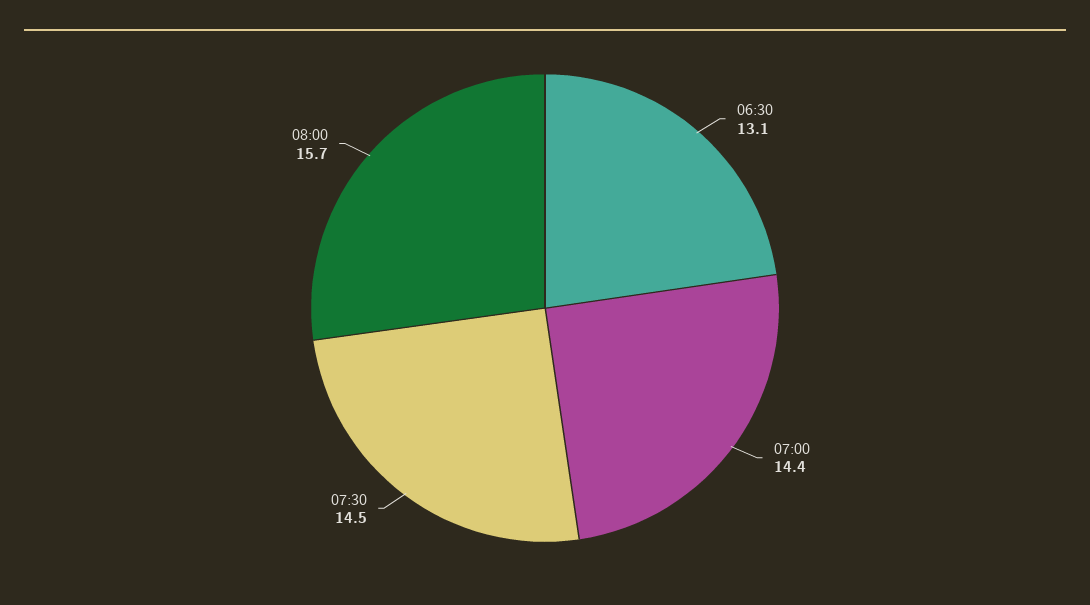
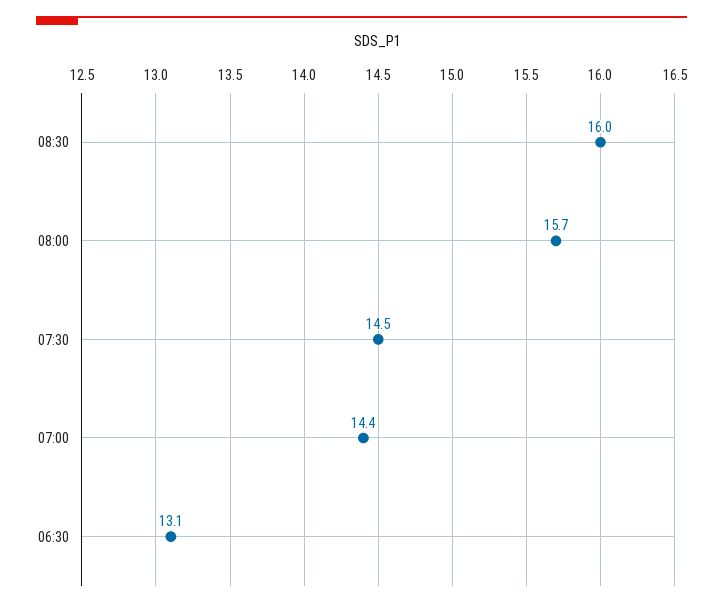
08:30: none -> 16

